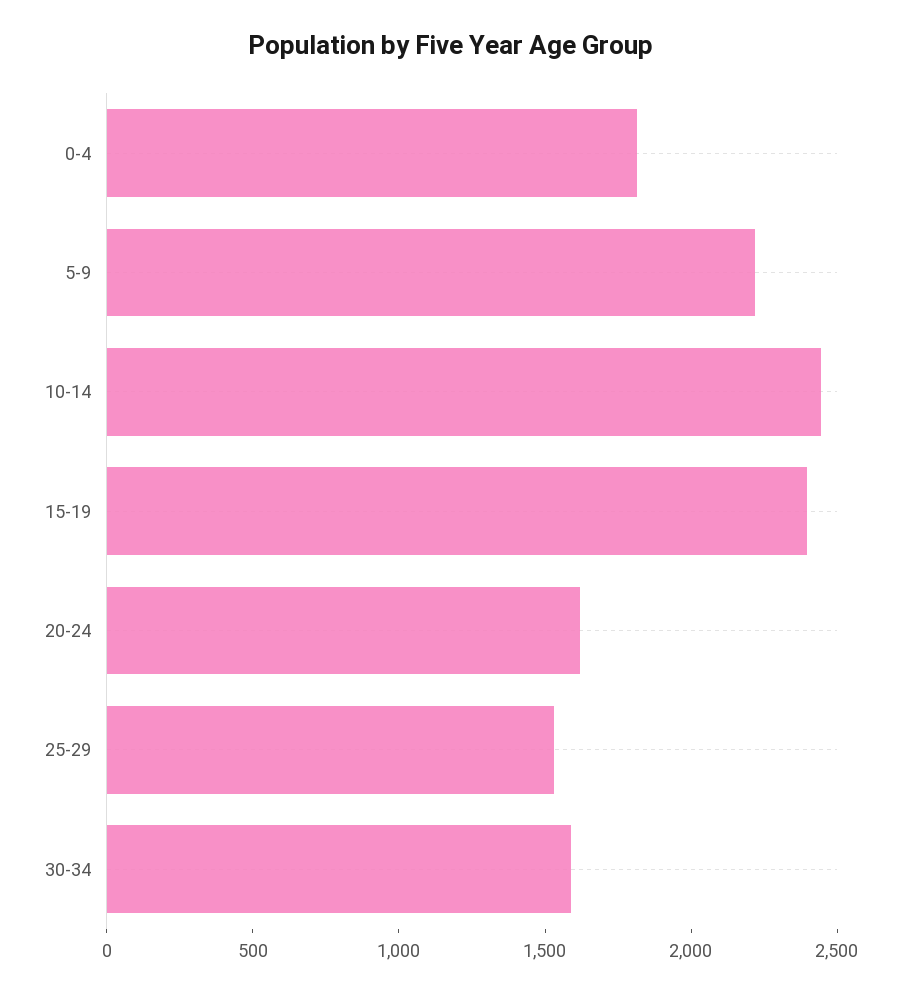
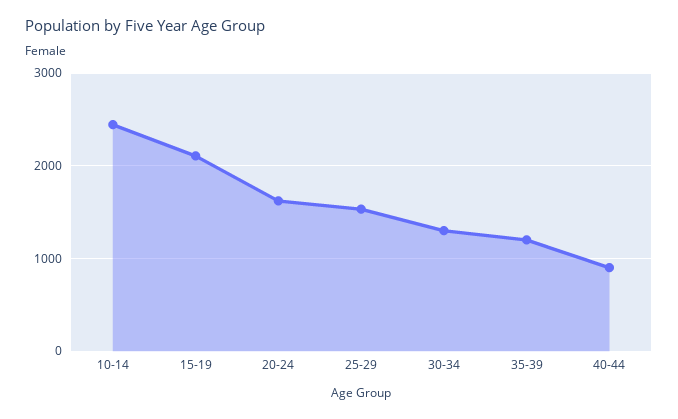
0-4: 1800 -> none
5-9: 2200 -> none
15-19: 2400 -> 2100
30-34: 1600 -> 1300
35-39: none -> 1200
40-44: none -> 900

